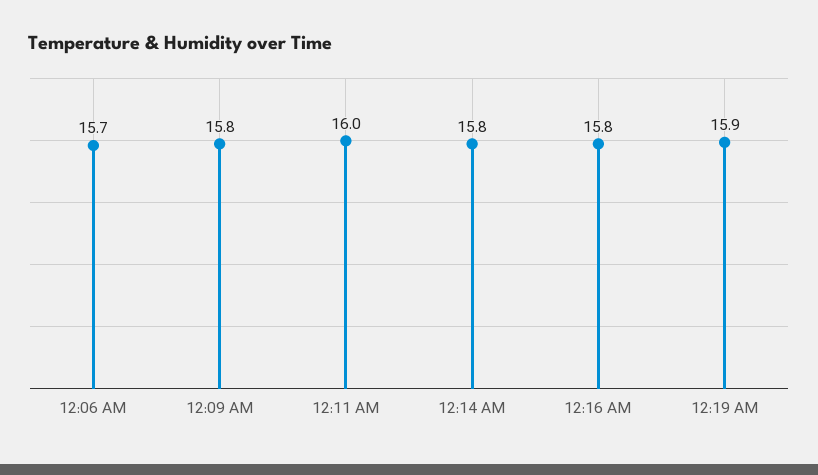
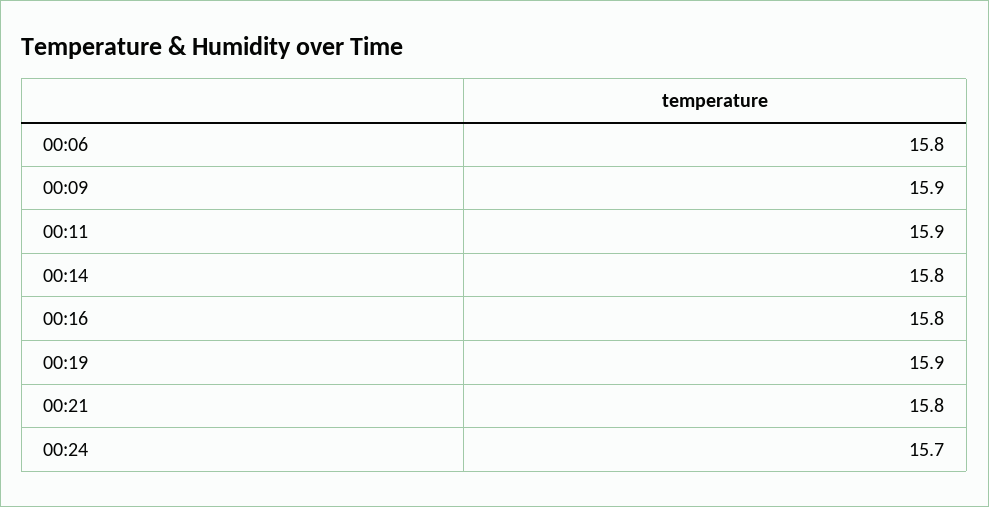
12:06 AM: 15.7 -> 15.8
12:09 AM: 15.8 -> 15.9
12:11 AM: 16 -> 15.9
00:21: none -> 15.8
00:24: none -> 15.7

